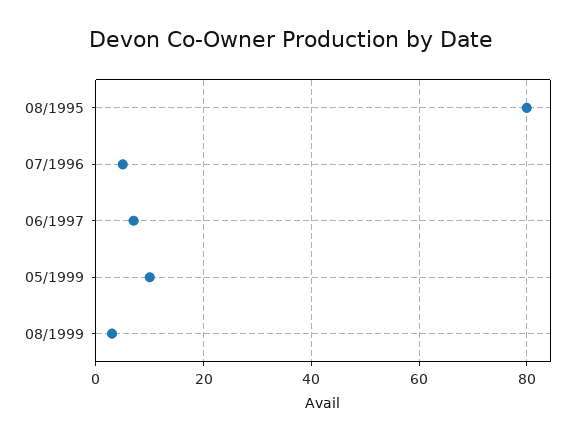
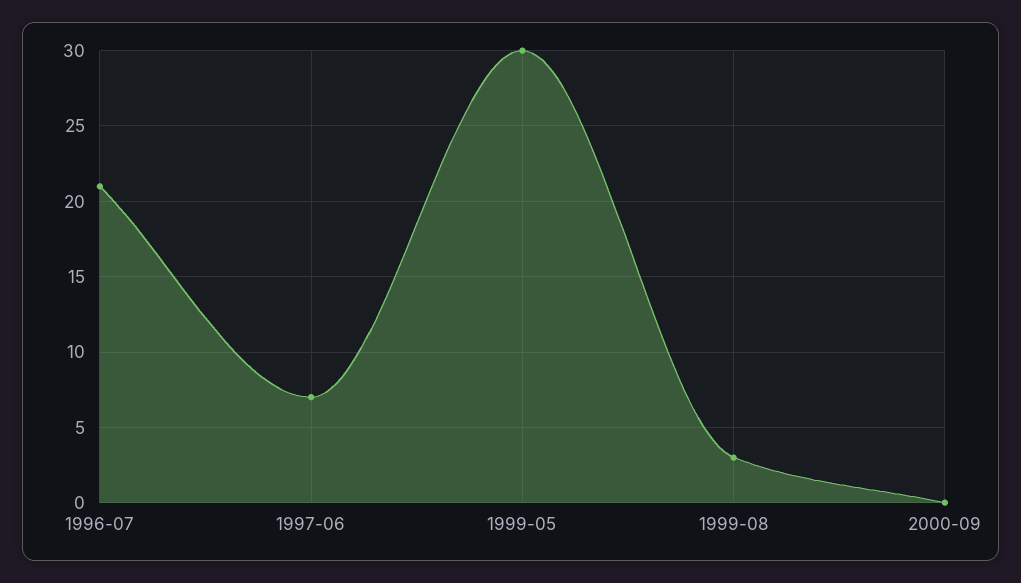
08/1995: 80 -> none
07/1996: 5 -> 21
05/1999: 10 -> 30
2000-09: none -> 0

